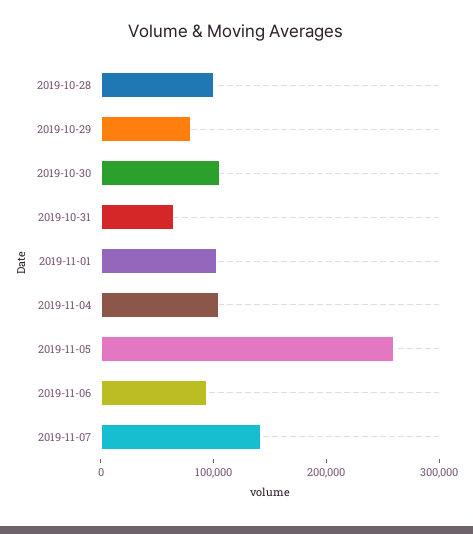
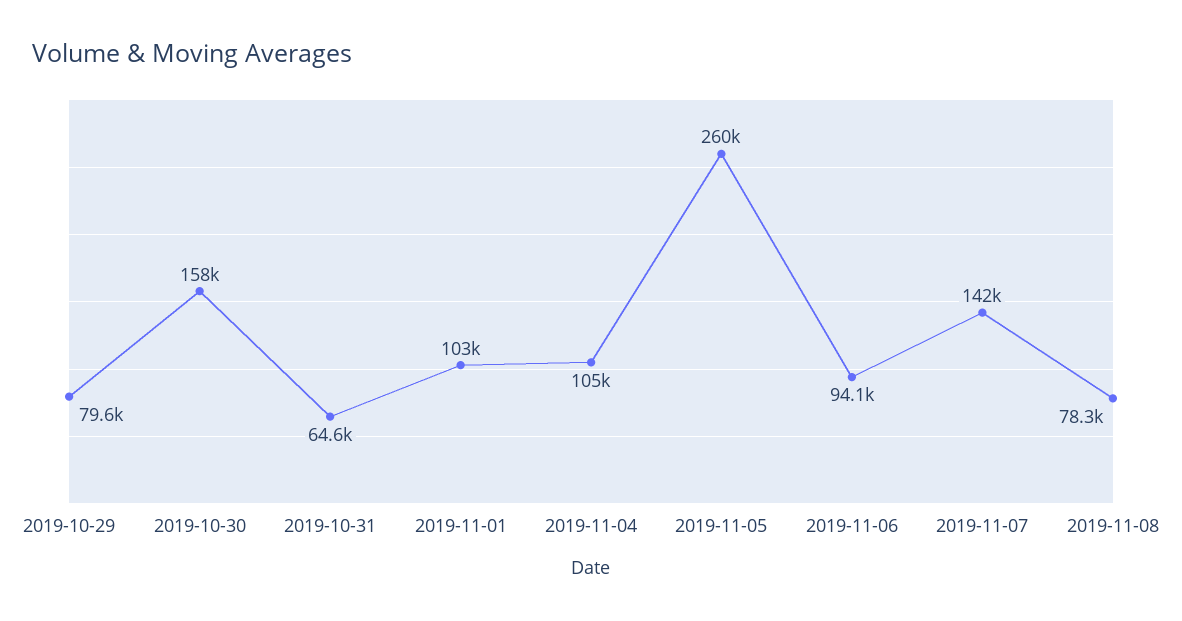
2019-10-28: 100000 -> none
2019-10-30: 100000 -> 158000
2019-11-08: none -> 78300

